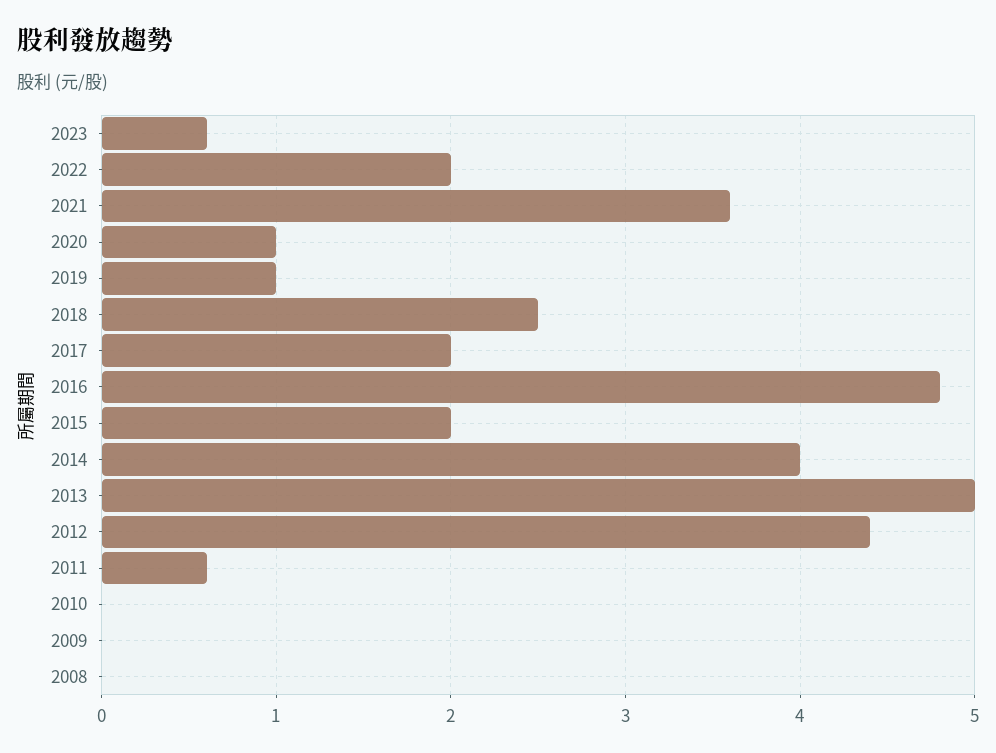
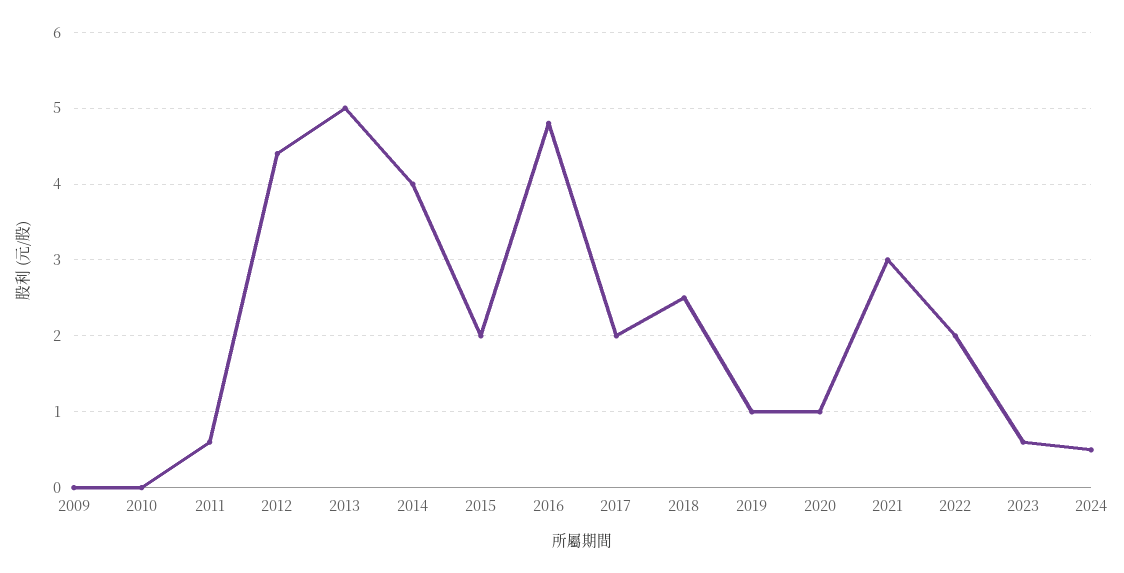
2021: 3.6 -> 3
2008: 0 -> none
2024: none -> 0.5

